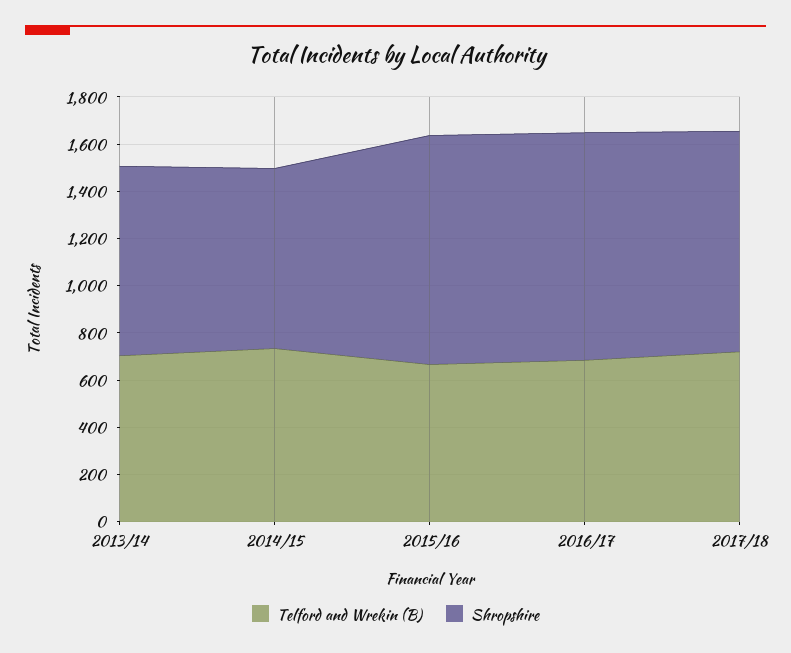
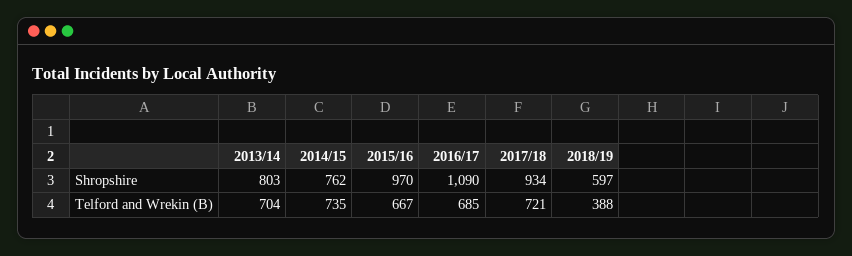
Shropshire, 2016/17: 950 -> 1090
Shropshire, 2018/19: none -> 597
Telford and Wrekin (B), 2018/19: none -> 388

